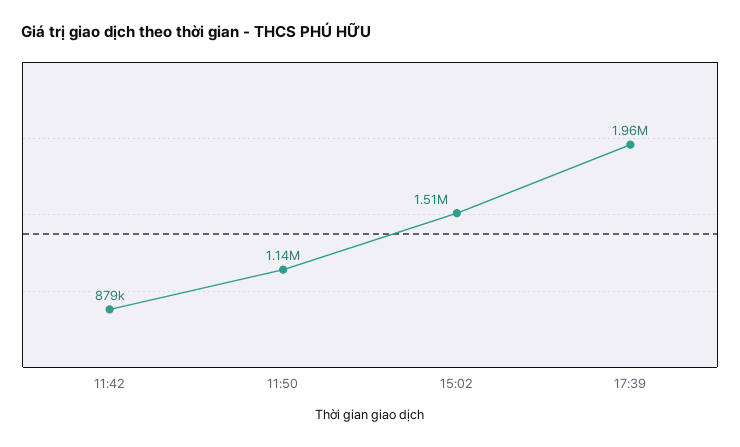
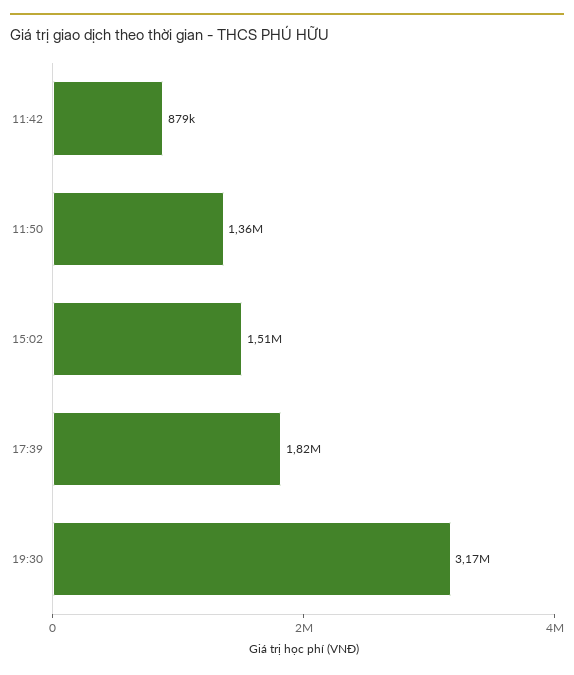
11:50: 1140000 -> 1360000
17:39: 1960000 -> 1820000
19:30: none -> 3170000

